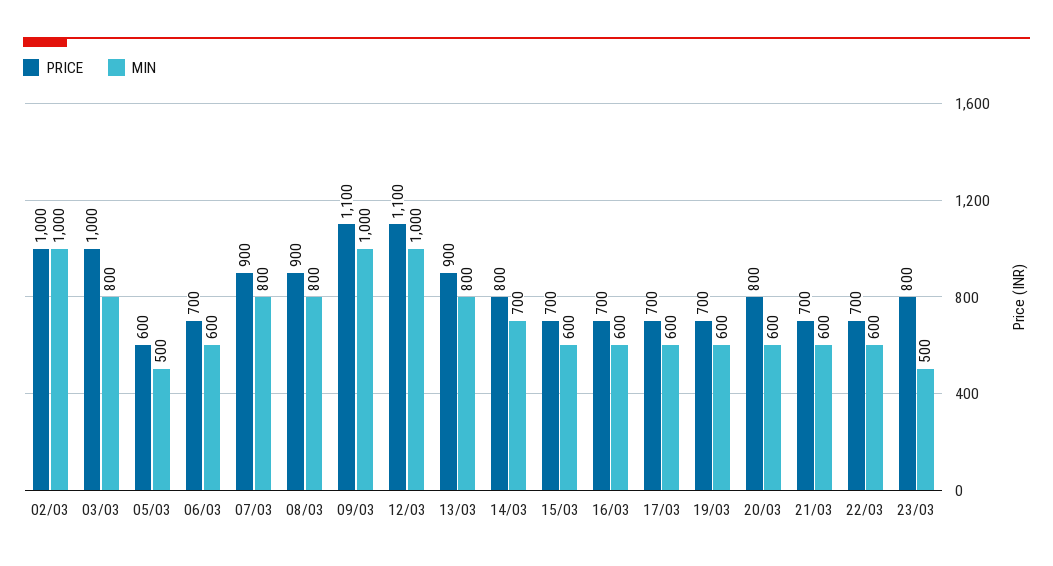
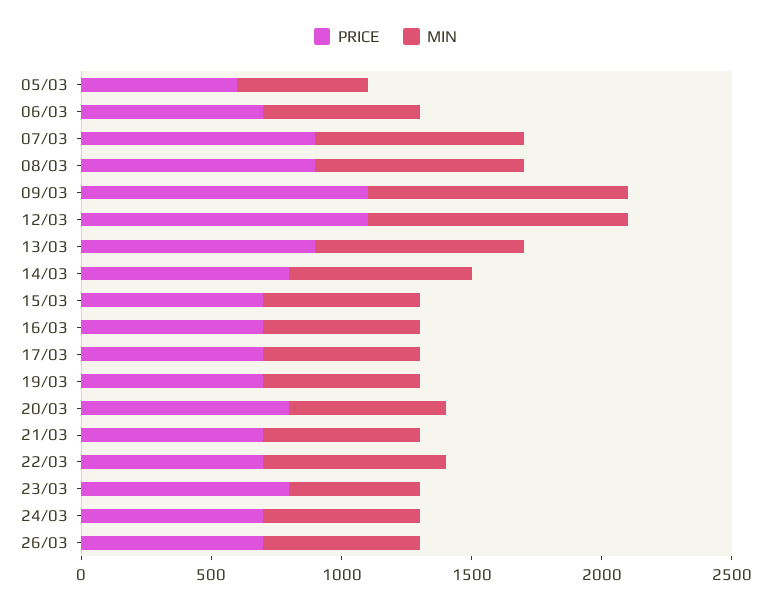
PRICE, 02/03: 1000 -> none
MIN, 02/03: 1000 -> none
PRICE, 03/03: 1000 -> none
MIN, 03/03: 800 -> none
MIN, 22/03: 600 -> 700
PRICE, 24/03: none -> 700
MIN, 24/03: none -> 600
PRICE, 26/03: none -> 700
MIN, 26/03: none -> 600

